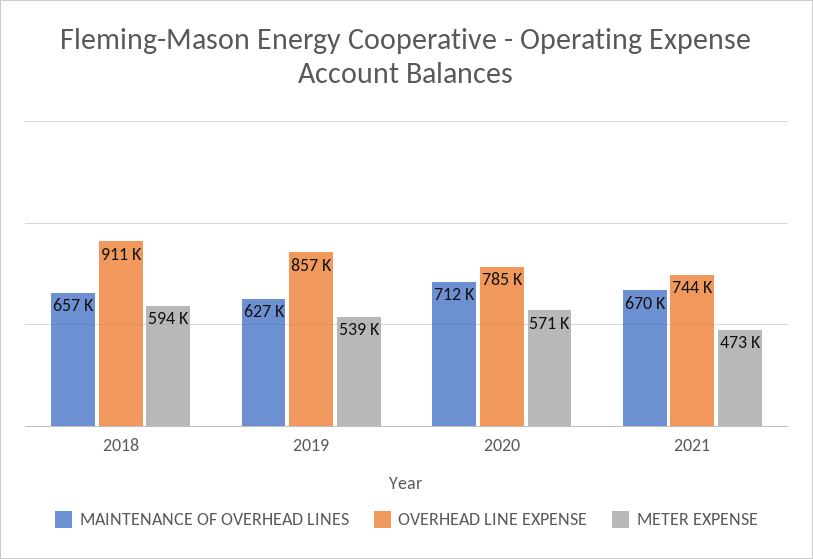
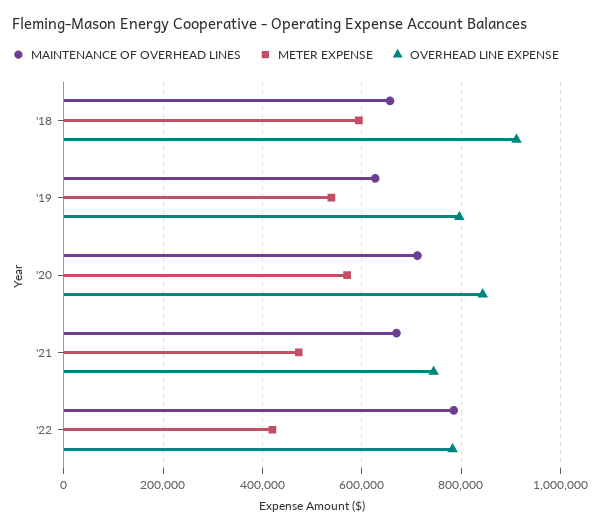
OVERHEAD LINE EXPENSE, 2019: 857000 -> 800000
OVERHEAD LINE EXPENSE, 2020: 785000 -> 840000
MAINTENANCE OF OVERHEAD LINES, '22: none -> 780000
METER EXPENSE, '22: none -> 420000
OVERHEAD LINE EXPENSE, '22: none -> 780000

